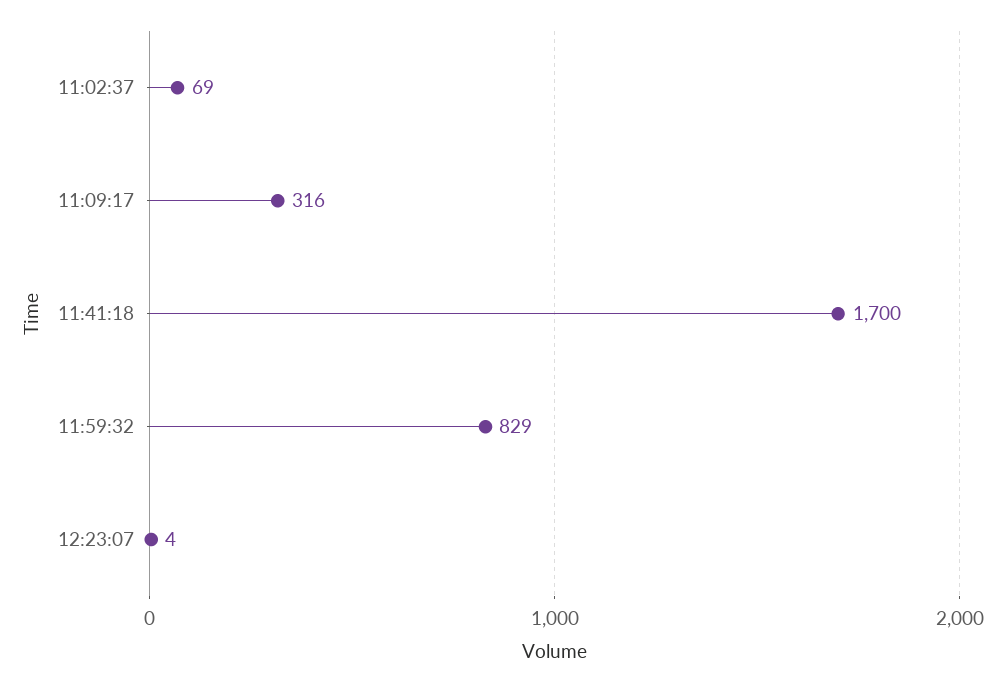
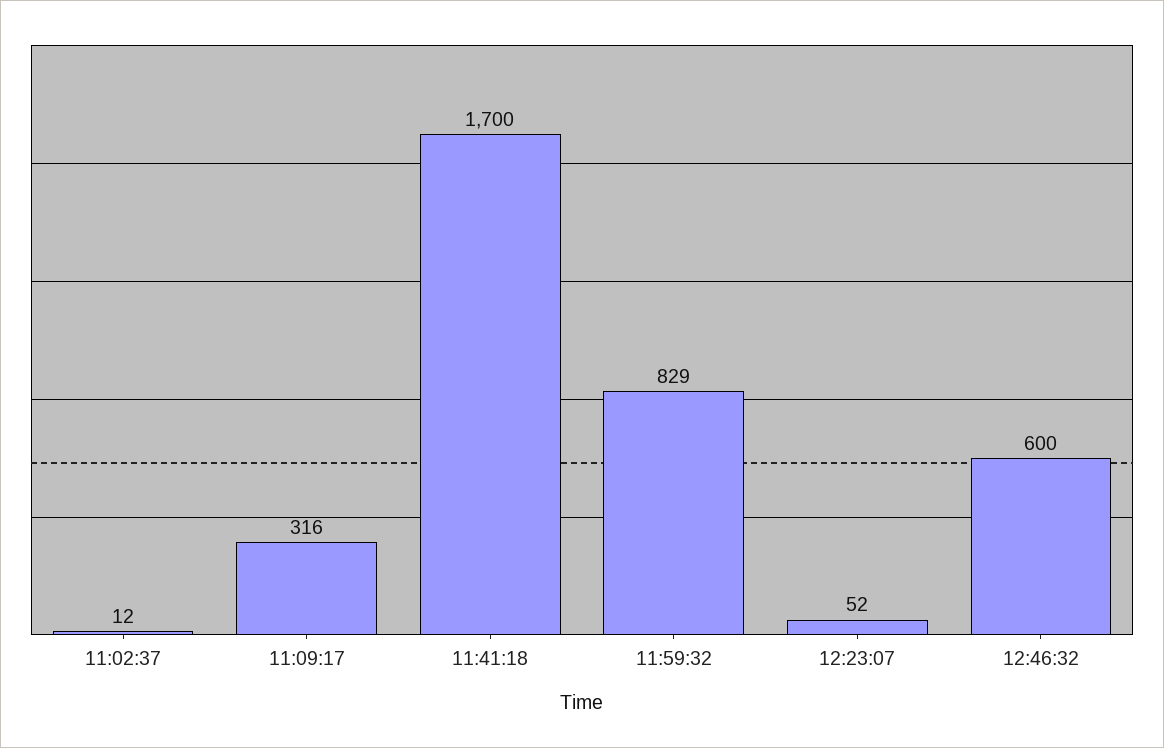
11:02:37: 69 -> 12
12:23:07: 4 -> 52
12:46:32: none -> 600

